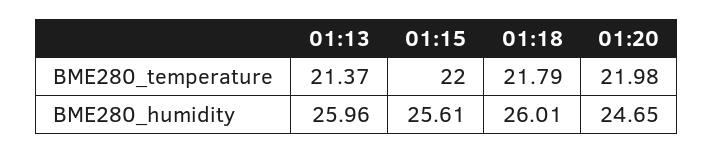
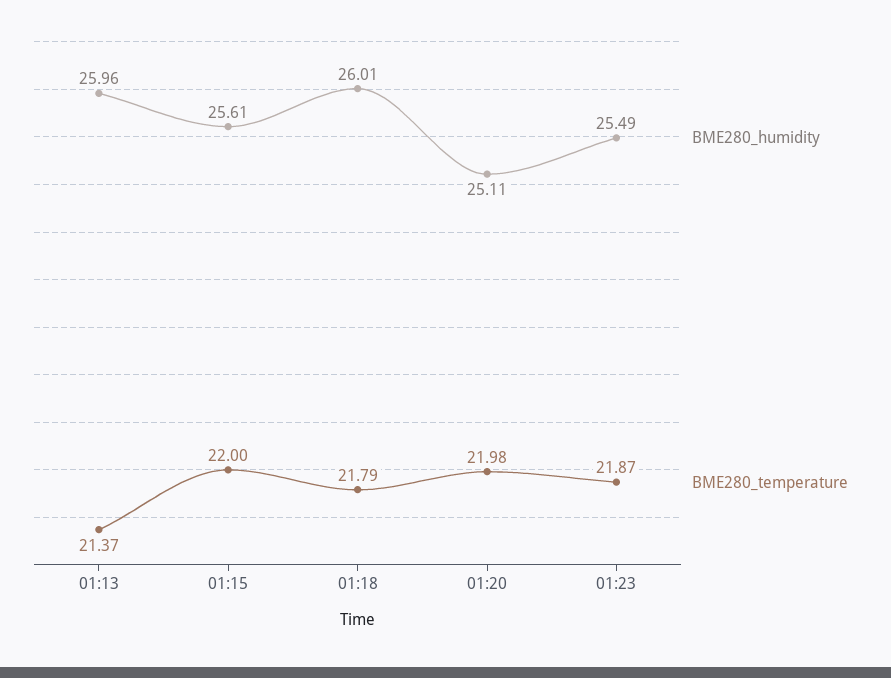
BME280_humidity, 01:20: 24.65 -> 25.11
BME280_humidity, 01:23: none -> 25.49
BME280_temperature, 01:23: none -> 21.87

